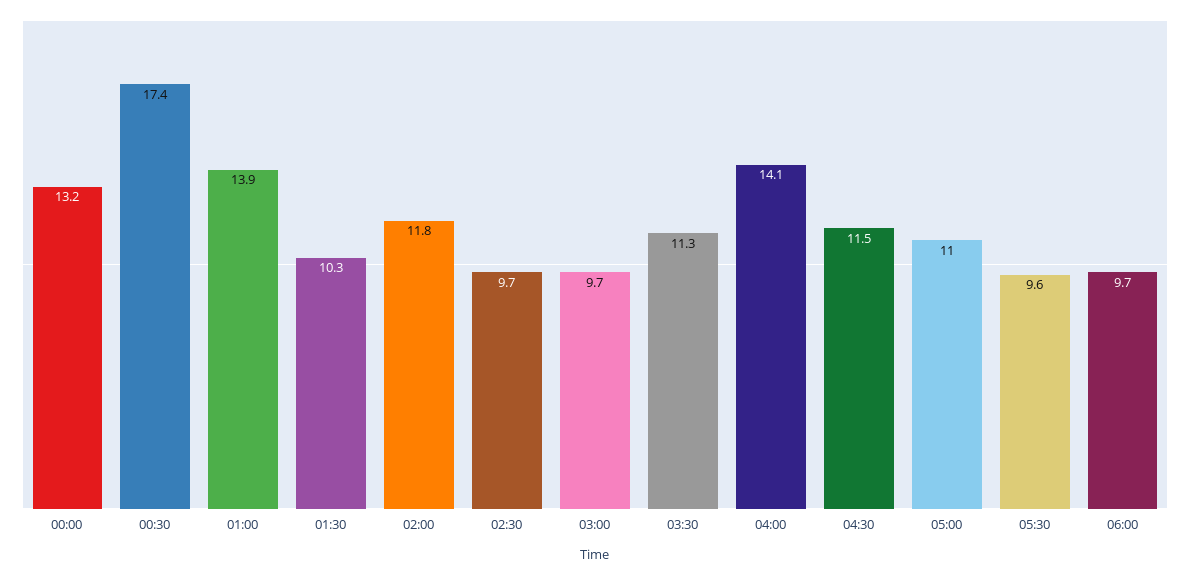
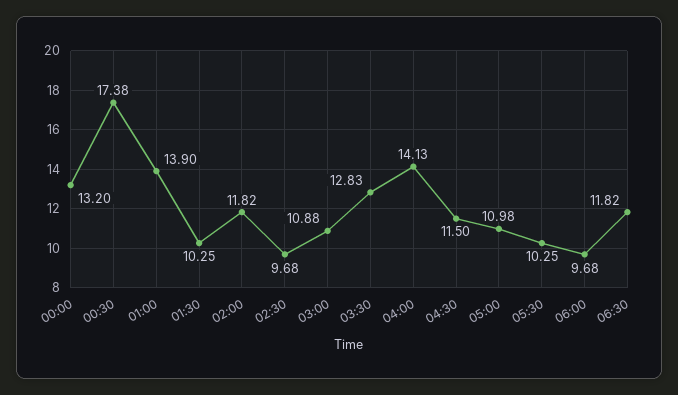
03:00: 9.7 -> 10.88
03:30: 11.3 -> 12.83
05:30: 9.6 -> 10.25
06:30: none -> 11.82

